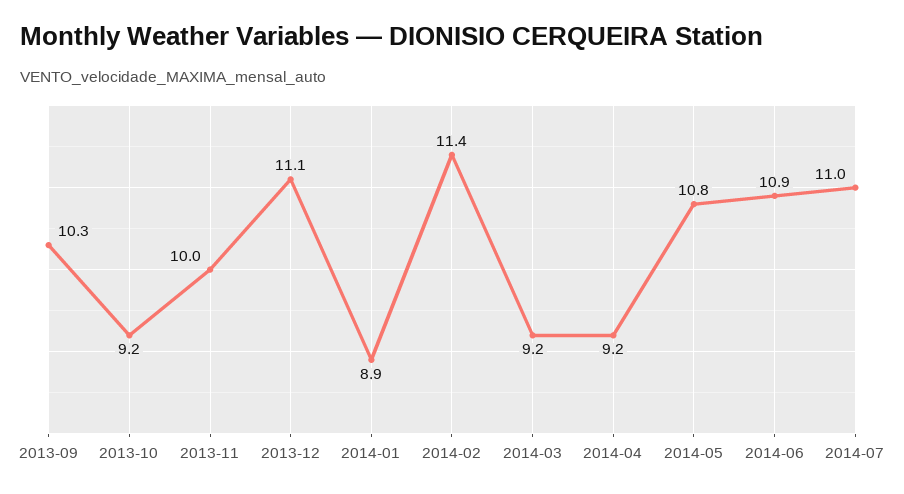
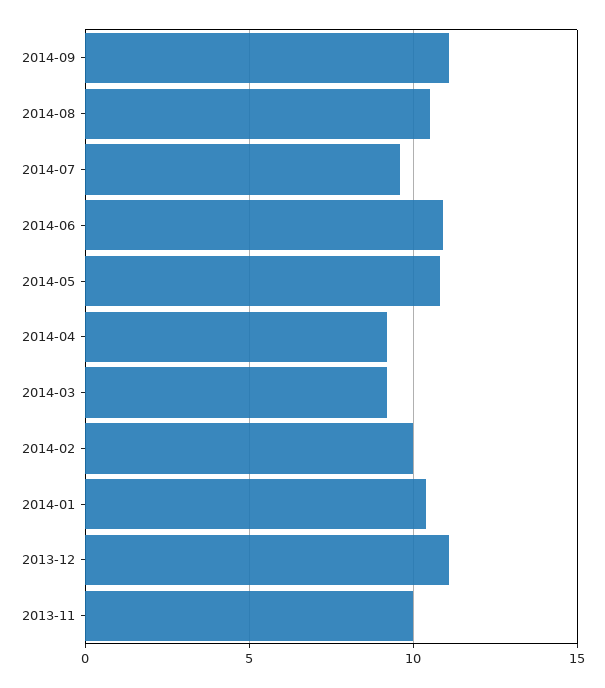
2013-09: 10.3 -> none
2013-10: 9.2 -> none
2014-01: 8.9 -> 10.5
2014-02: 11.4 -> 10
2014-07: 11 -> 9.5
2014-09: none -> 11
2014-08: none -> 10.5

